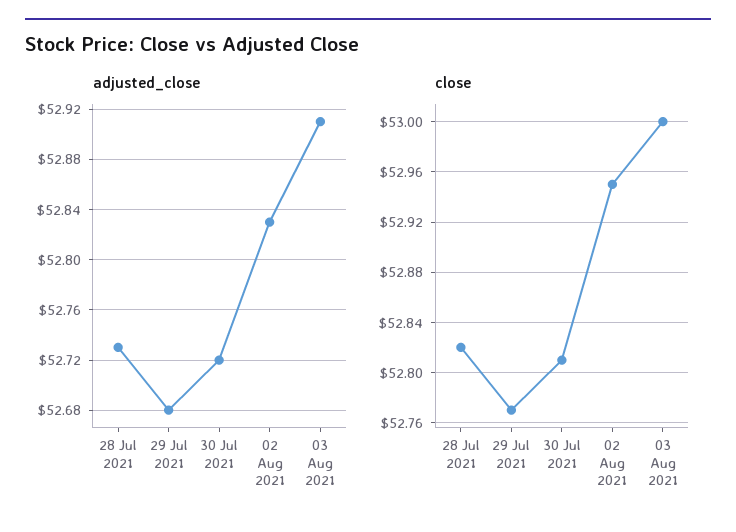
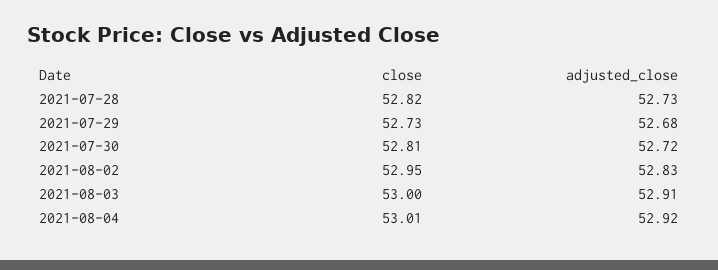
close, 29 Jul 2021: 52.77 -> 52.73
close, 2021-08-04: none -> 53.01
adjusted_close, 2021-08-04: none -> 52.92

